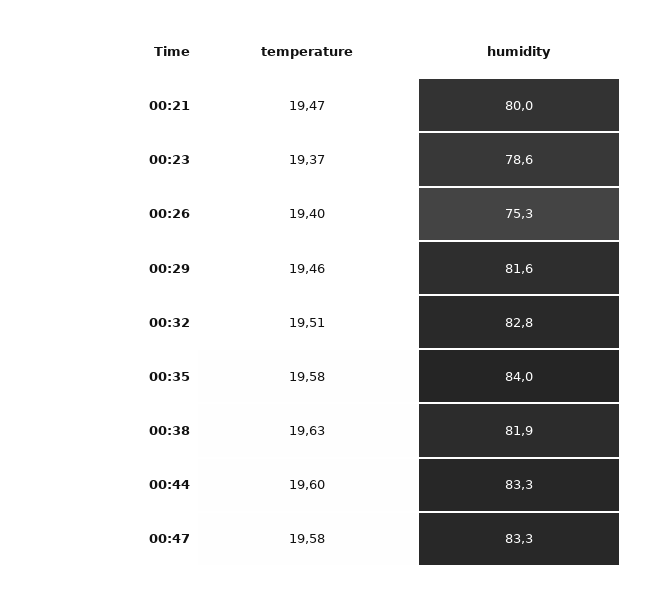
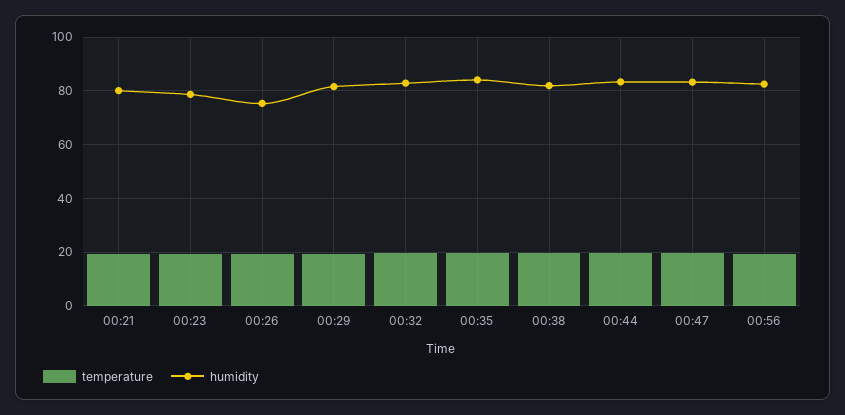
temperature, 00:56: none -> 20
humidity, 00:56: none -> 82.5

